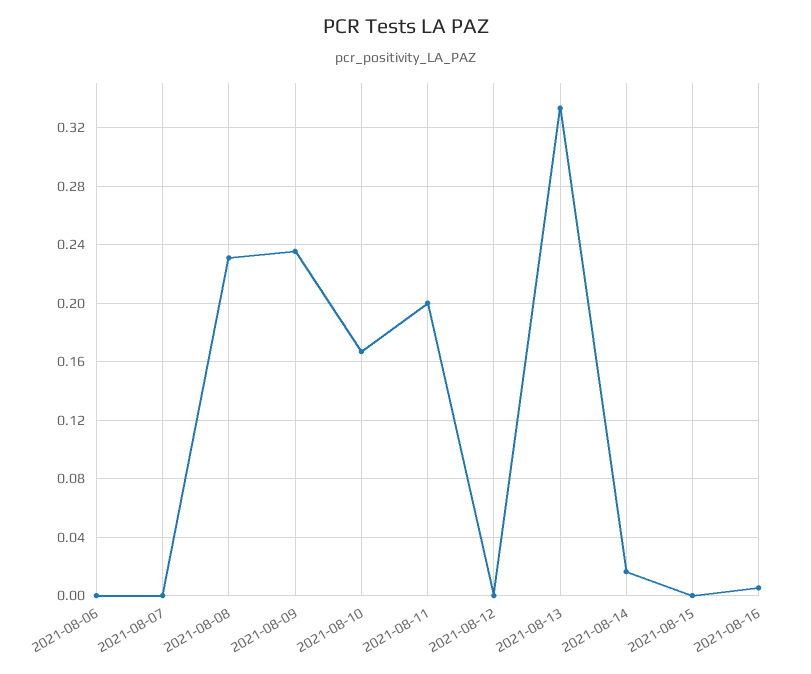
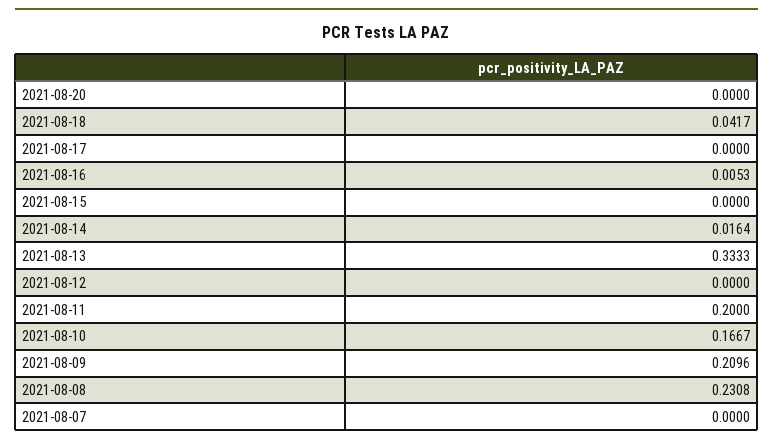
2021-08-06: 0 -> none
2021-08-09: 0.235 -> 0.2096
2021-08-20: none -> 0
2021-08-18: none -> 0.0417
2021-08-17: none -> 0

